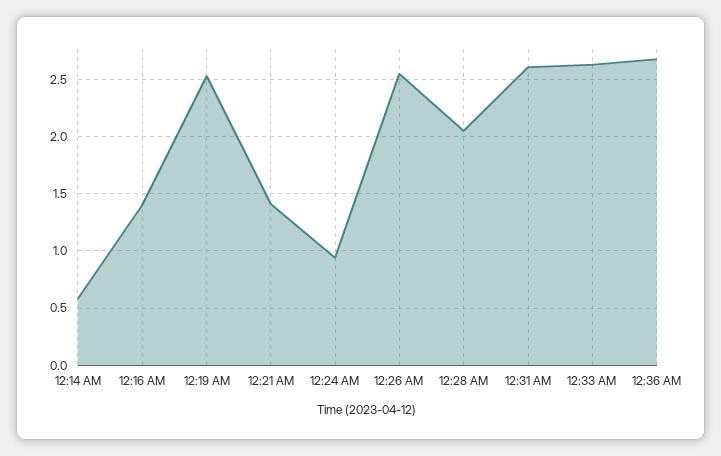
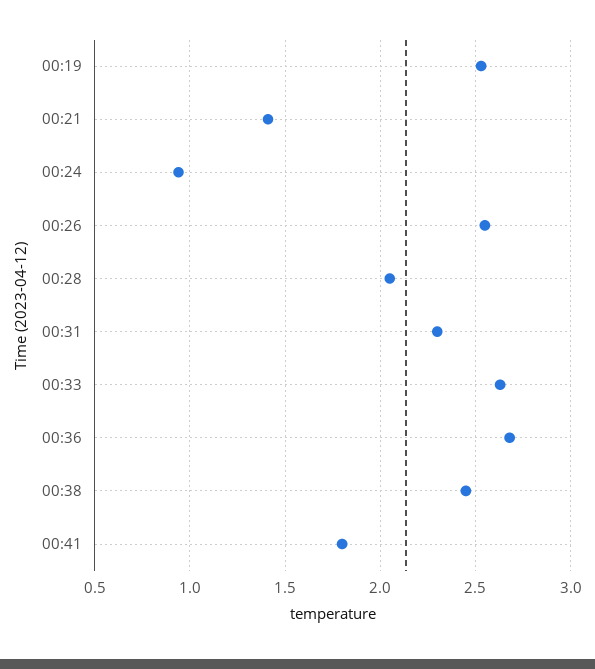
12:14 AM: 0.6 -> none
12:16 AM: 1.4 -> none
12:31 AM: 2.6 -> 2.3
00:38: none -> 2.45
00:41: none -> 1.8

